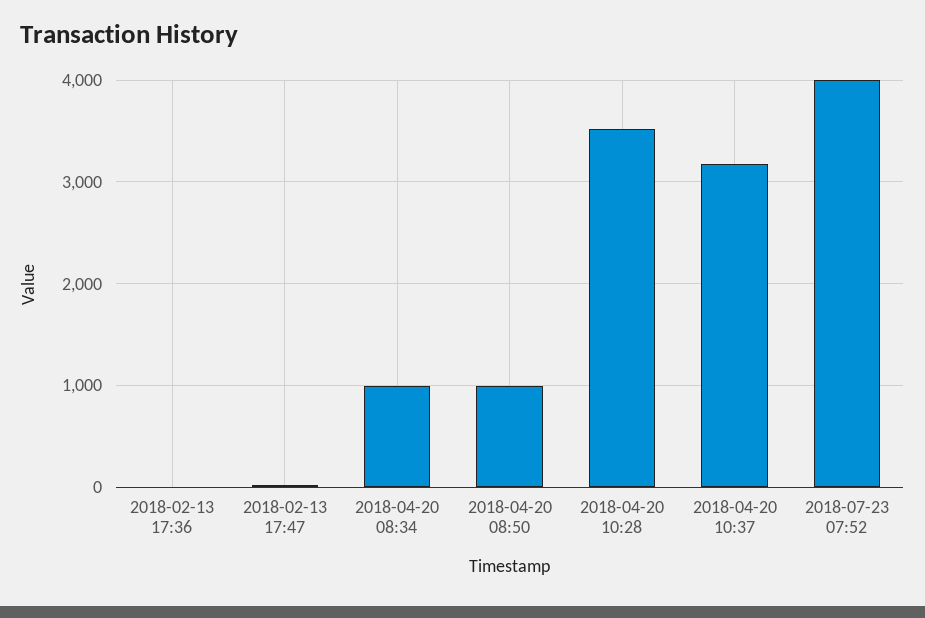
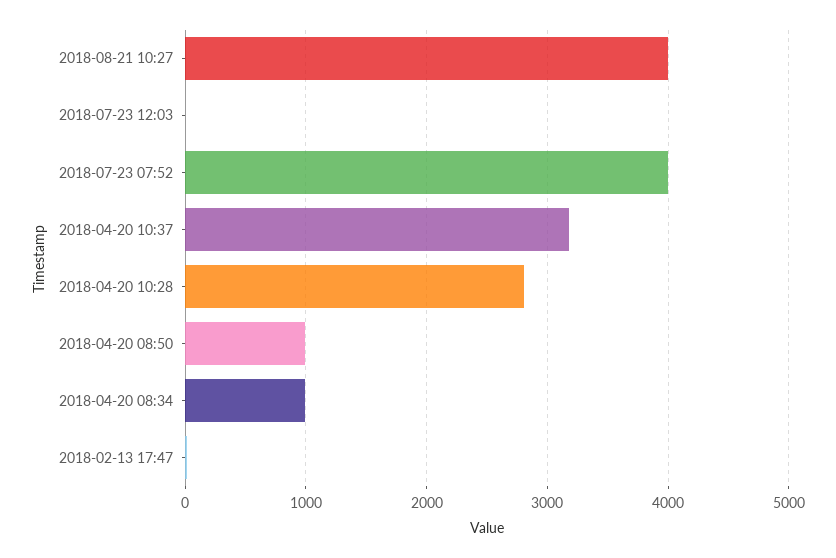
2018-02-13 17:36: 0 -> none
2018-04-20 10:28: 3500 -> 2800
2018-08-21 10:27: none -> 4000
2018-07-23 12:03: none -> 0

